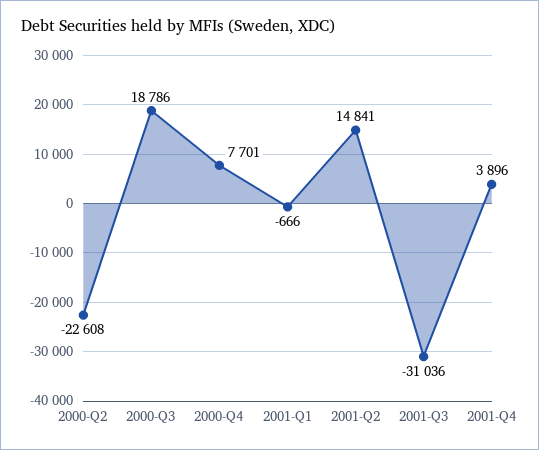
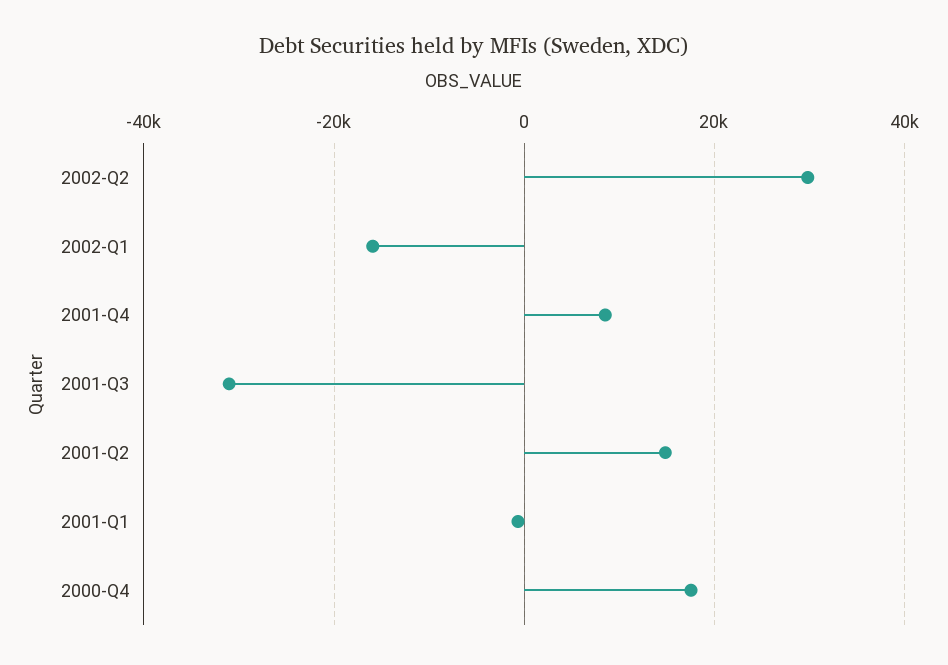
2000-Q2: -22608 -> none
2000-Q3: 18786 -> none
2000-Q4: 7701 -> 18000
2001-Q4: 3896 -> 8000
2002-Q2: none -> 30000
2002-Q1: none -> -16000

